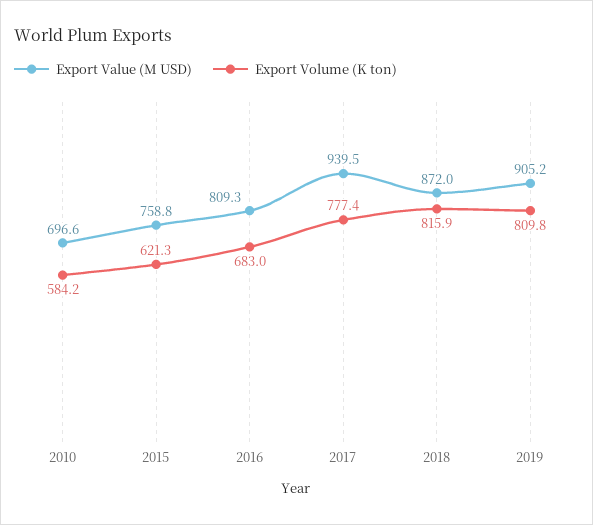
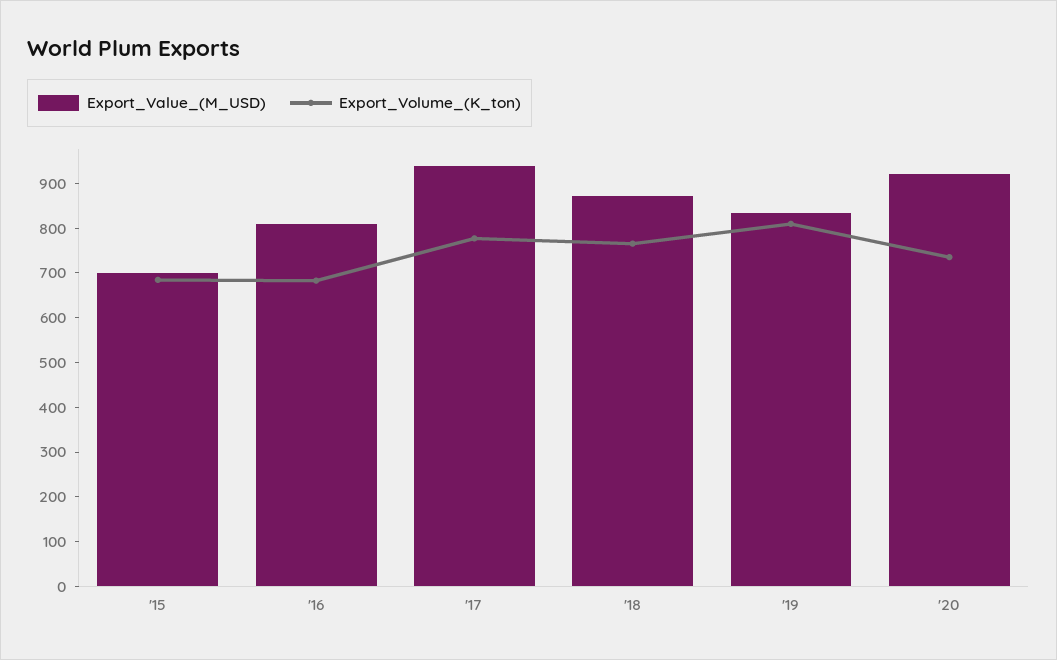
Export Value (M USD), 2010: 696.6 -> none
Export Volume (K ton), 2010: 584.2 -> none
Export Value (M USD), 2015: 758.8 -> 700
Export Volume (K ton), 2015: 621.3 -> 680
Export Volume (K ton), 2018: 815.9 -> 760
Export Value (M USD), 2019: 905.2 -> 840
Export Value (M USD), '20: none -> 920
Export Volume (K ton), '20: none -> 740

